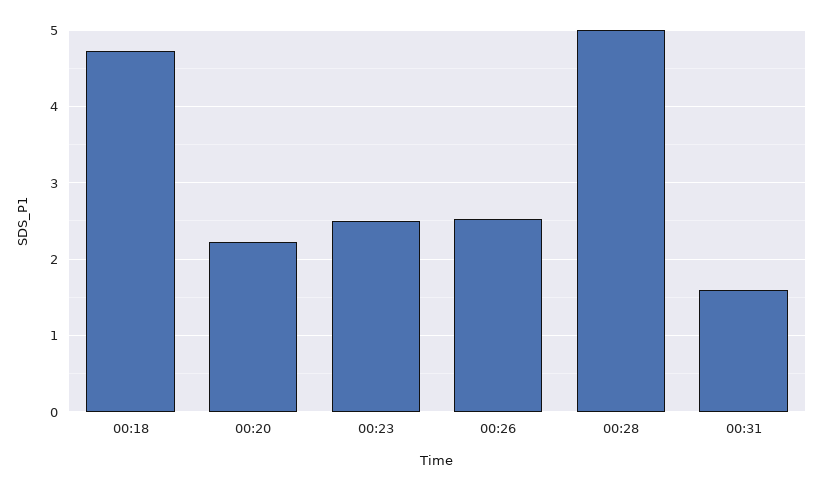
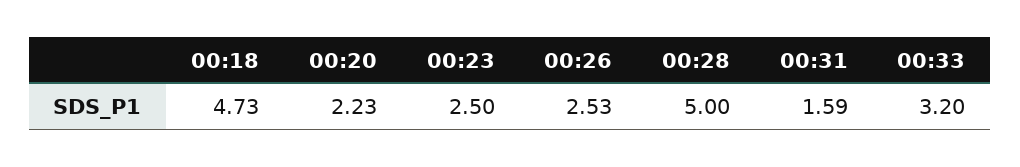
00:33: none -> 3.2

